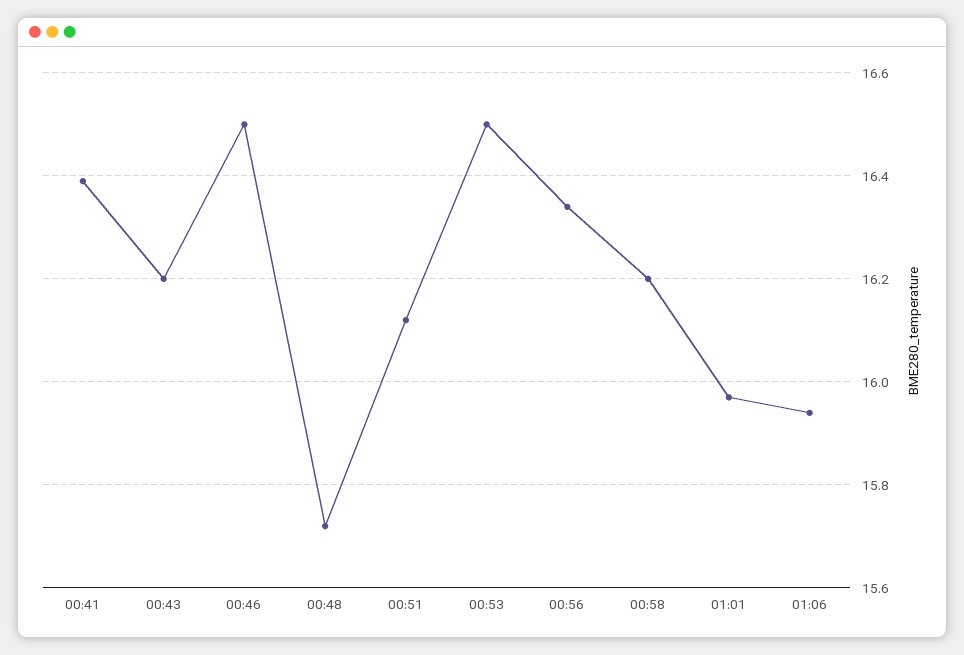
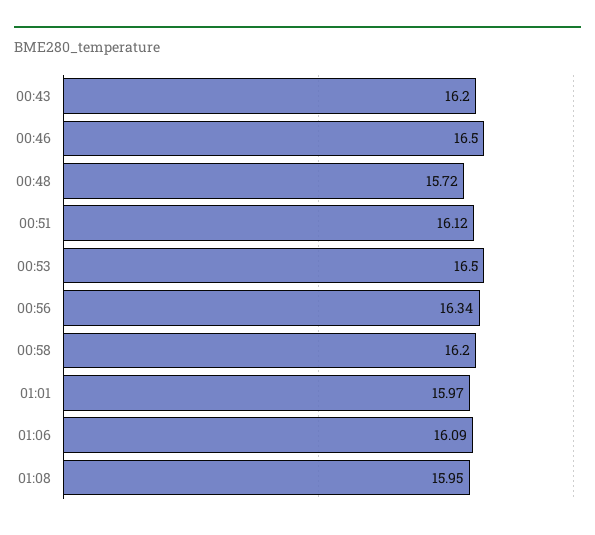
00:41: 16.4 -> none
01:06: 15.95 -> 16.09
01:08: none -> 15.95

